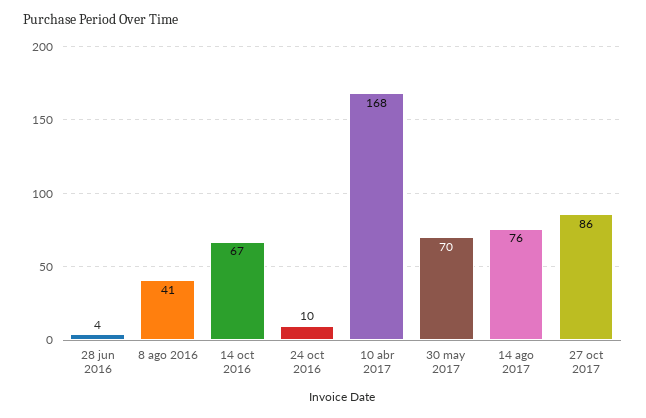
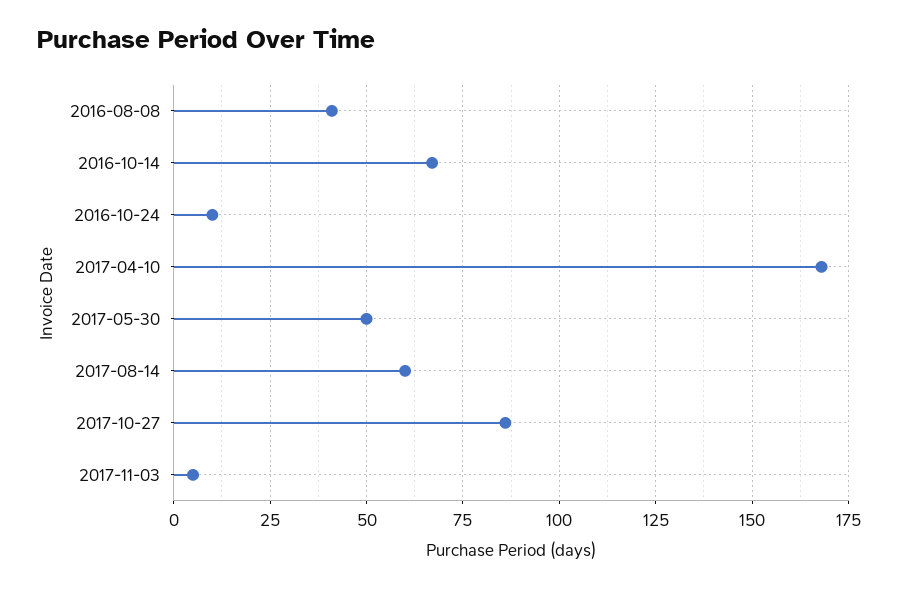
28 jun 2016: 4 -> none
30 may 2017: 70 -> 50
14 ago 2017: 76 -> 60
2017-11-03: none -> 5

